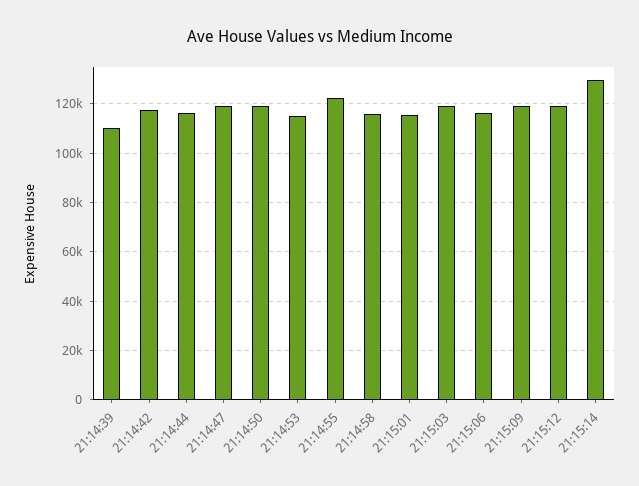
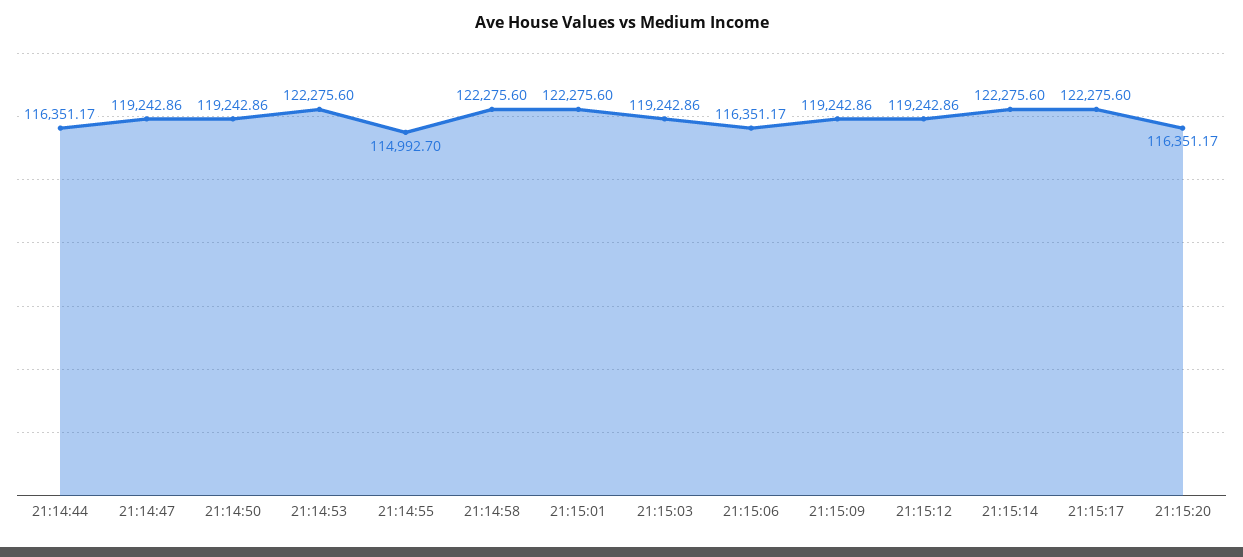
21:14:39: 110000 -> none
21:14:42: 117500 -> none
21:14:53: 115000 -> 122275.6
21:14:55: 122500 -> 114992.7
21:14:58: 115000 -> 122275.6
21:15:01: 115000 -> 122275.6
21:15:14: 130000 -> 122275.6
21:15:17: none -> 122275.6
21:15:20: none -> 116351.17

